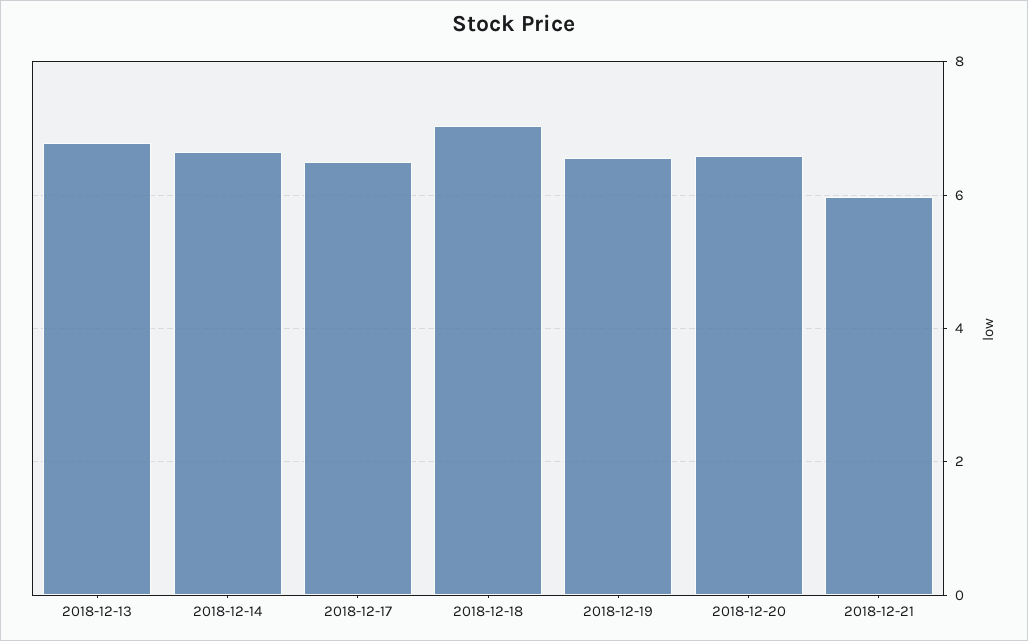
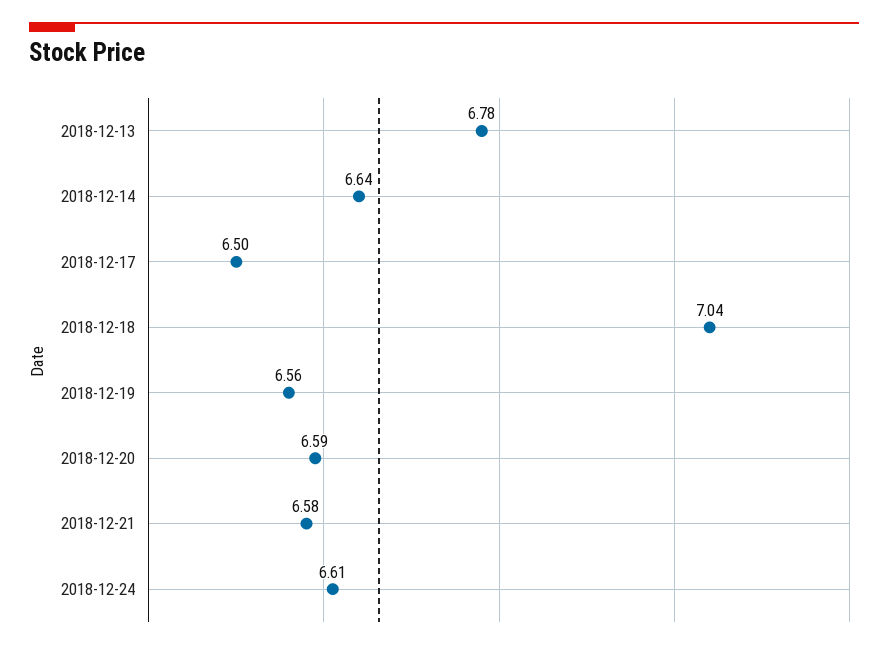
2018-12-21: 6 -> 6.58
2018-12-24: none -> 6.61

